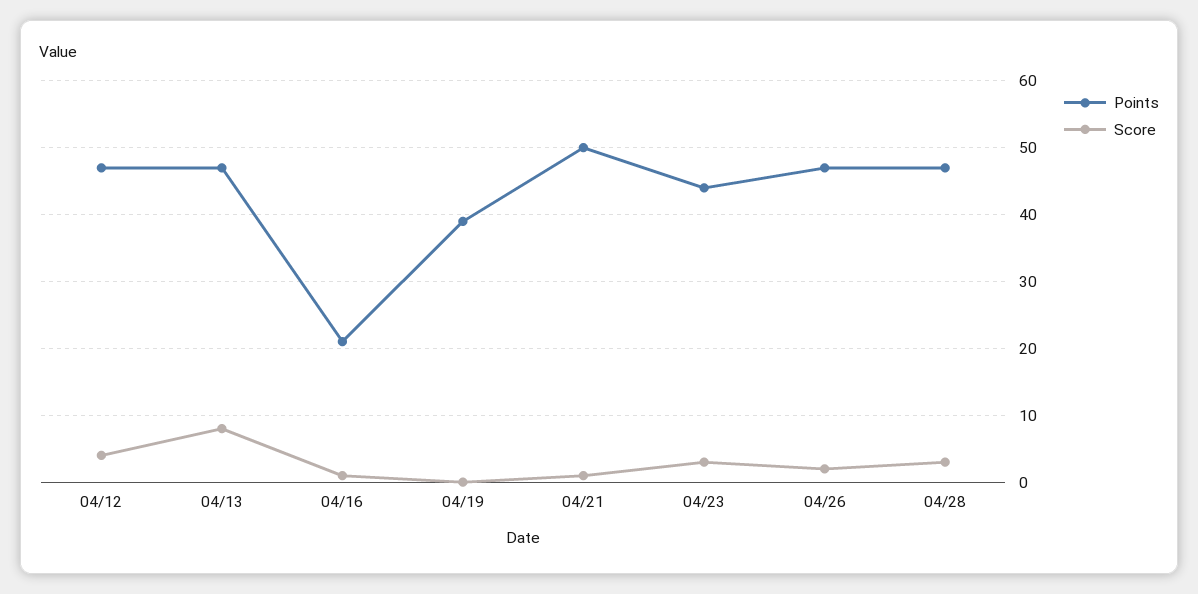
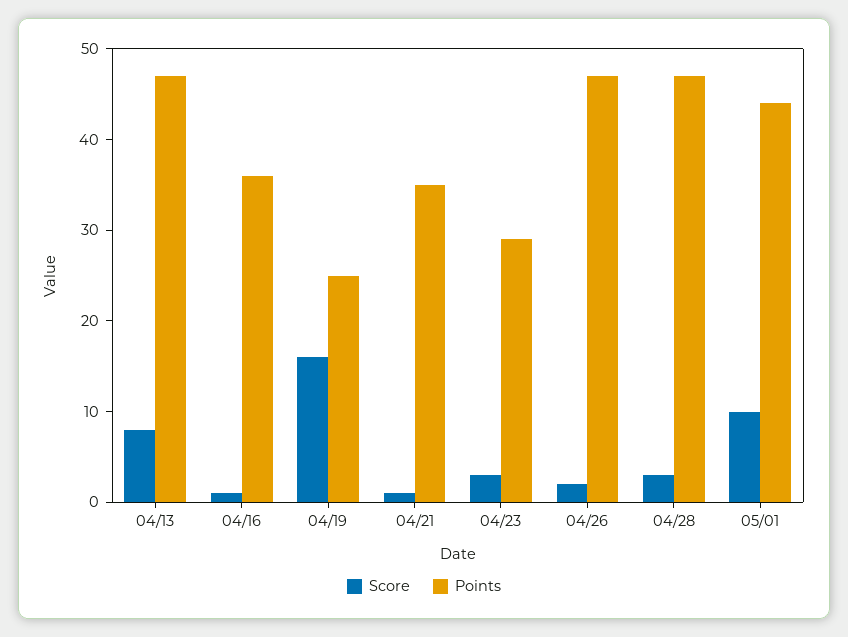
Points, 04/12: 47 -> none
Score, 04/12: 4 -> none
Points, 04/16: 21 -> 36
Points, 04/19: 39 -> 25
Score, 04/19: 0 -> 16
Points, 04/21: 50 -> 35
Points, 04/23: 44 -> 29
Score, 05/01: none -> 10
Points, 05/01: none -> 44

